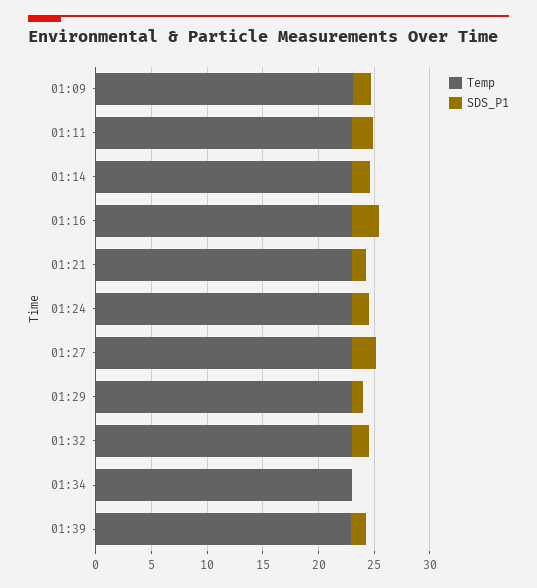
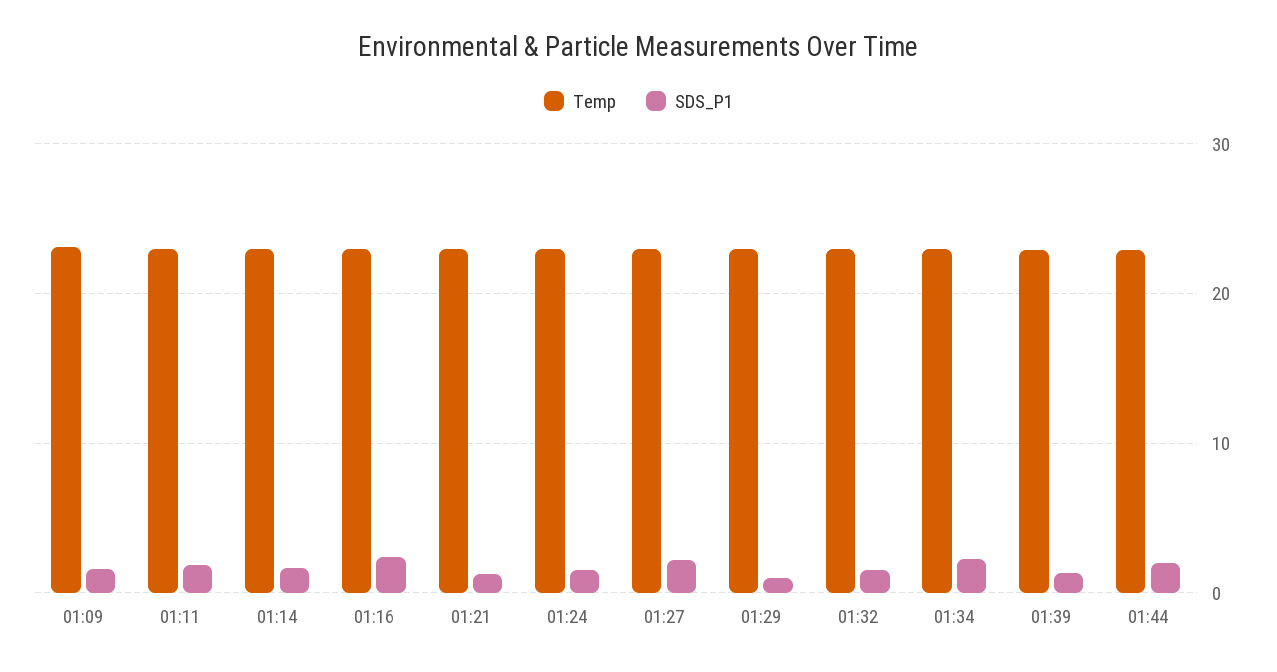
SDS_P1, 01:34: 0 -> 2
Temp, 01:44: none -> 23
SDS_P1, 01:44: none -> 2

